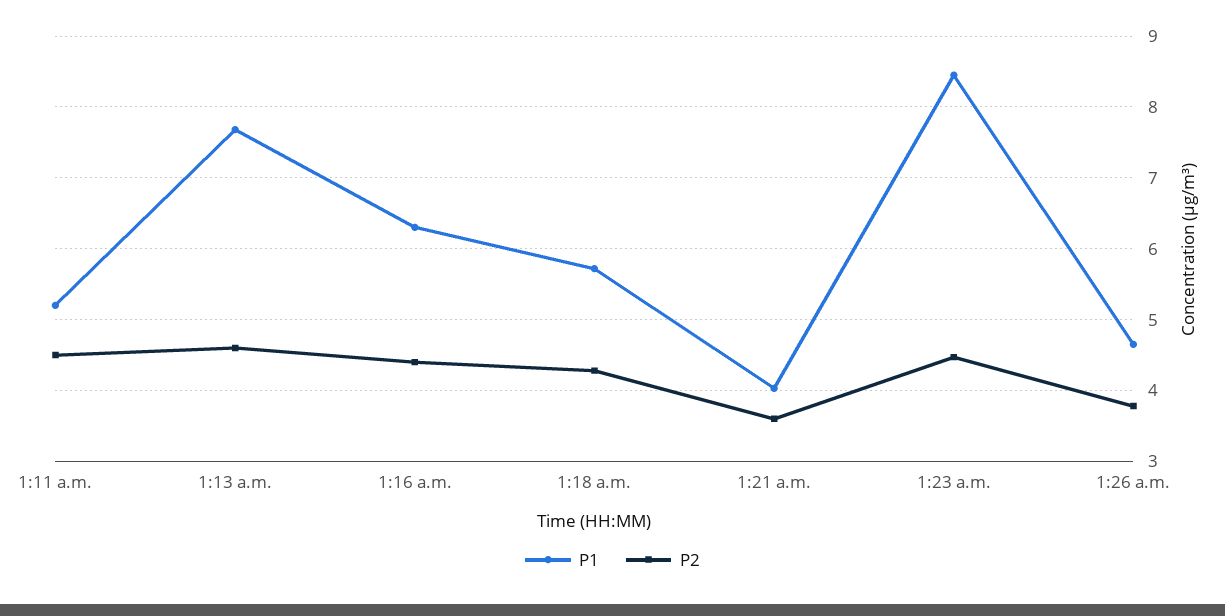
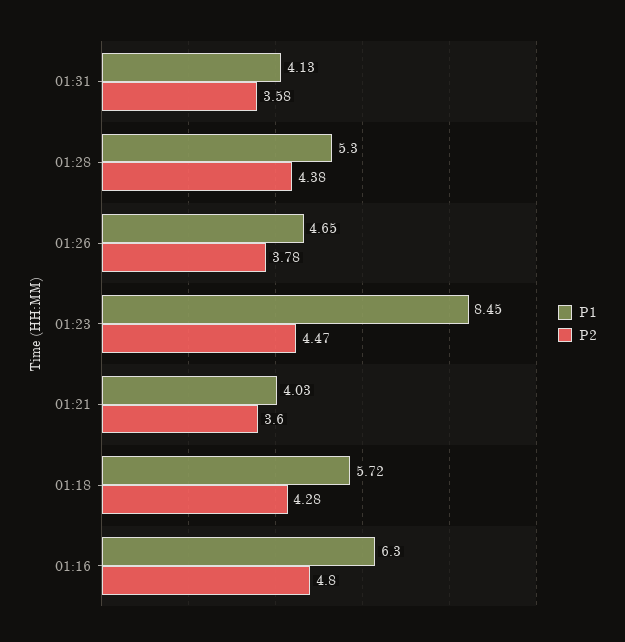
P1, 1:11 a.m.: 5.2 -> none
P2, 1:11 a.m.: 4.5 -> none
P1, 1:13 a.m.: 7.7 -> none
P2, 1:13 a.m.: 4.6 -> none
P2, 1:16 a.m.: 4.4 -> 4.8
P1, 01:31: none -> 4.13
P2, 01:31: none -> 3.58
P1, 01:28: none -> 5.3
P2, 01:28: none -> 4.38

